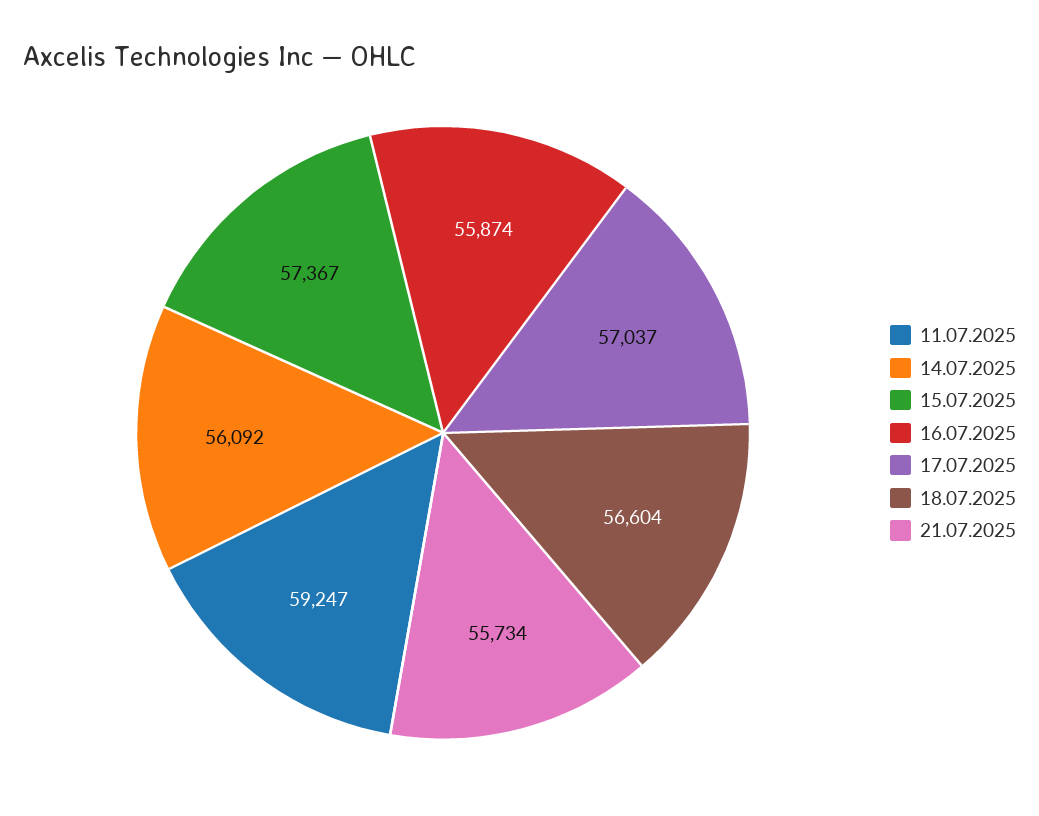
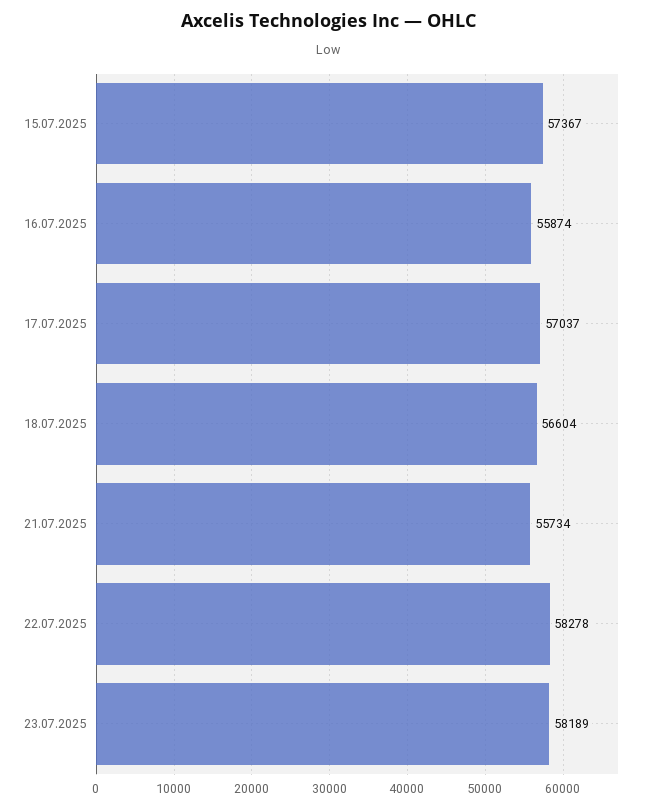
11.07.2025: 59247 -> none
14.07.2025: 56092 -> none
22.07.2025: none -> 58278
23.07.2025: none -> 58189

